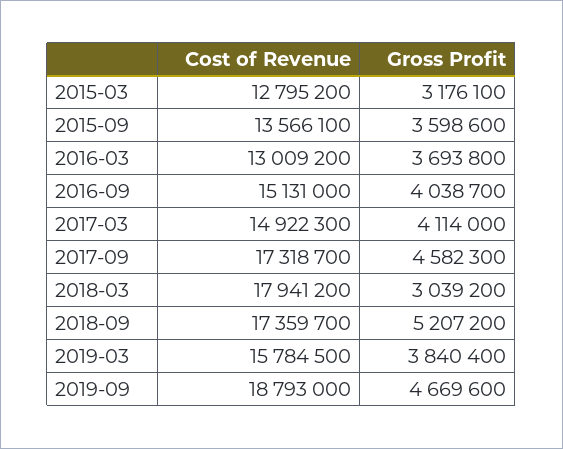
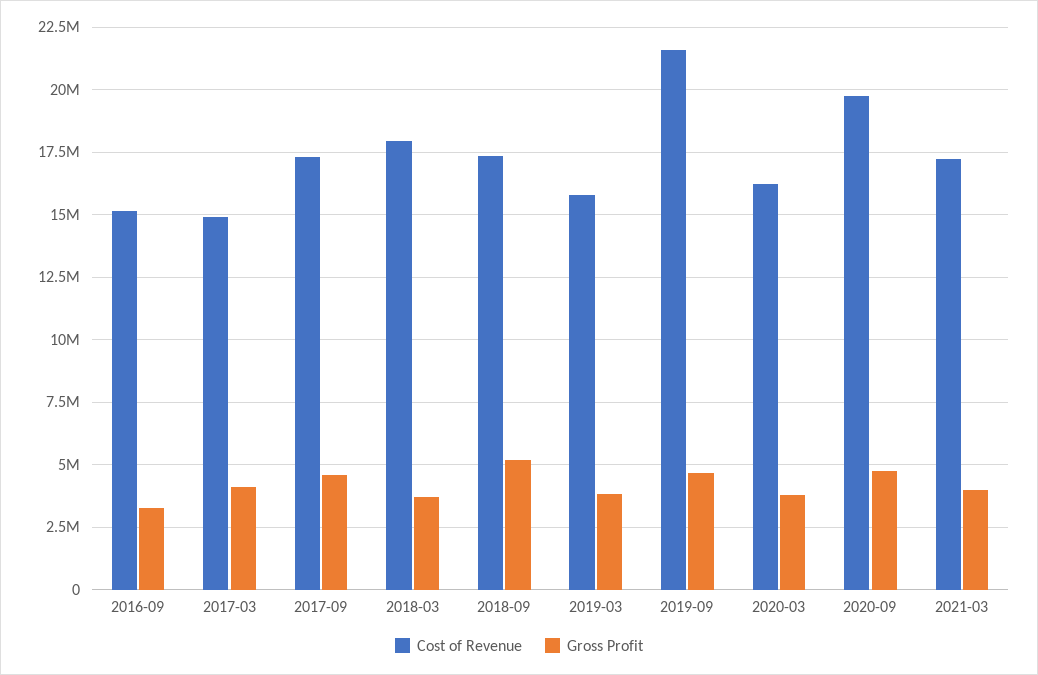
Cost of Revenue, 2015-03: 12795200 -> none
Gross Profit, 2015-03: 3176100 -> none
Cost of Revenue, 2015-09: 13566100 -> none
Gross Profit, 2015-09: 3598600 -> none
Cost of Revenue, 2016-03: 13009200 -> none
Gross Profit, 2016-03: 3693800 -> none
Gross Profit, 2016-09: 4038700 -> 3250000
Gross Profit, 2018-03: 3039200 -> 3750000
Cost of Revenue, 2019-09: 18793000 -> 21500000
Cost of Revenue, 2020-03: none -> 16250000
Gross Profit, 2020-03: none -> 3750000
Cost of Revenue, 2020-09: none -> 19750000
Gross Profit, 2020-09: none -> 4750000
Cost of Revenue, 2021-03: none -> 17250000
Gross Profit, 2021-03: none -> 4000000

